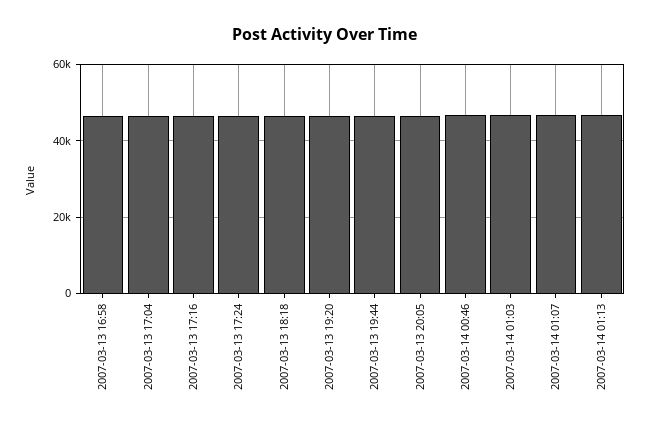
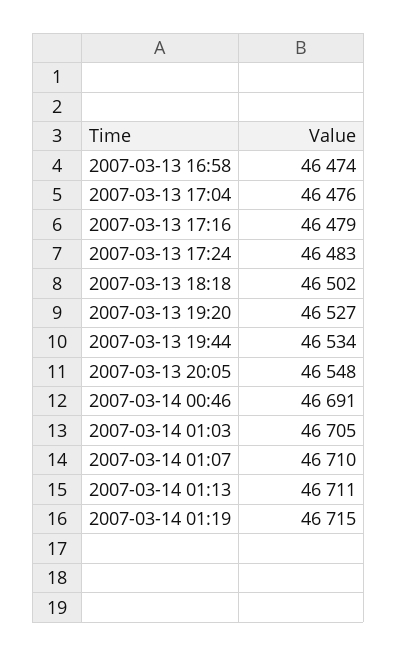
2007-03-14 01:19: none -> 46715

